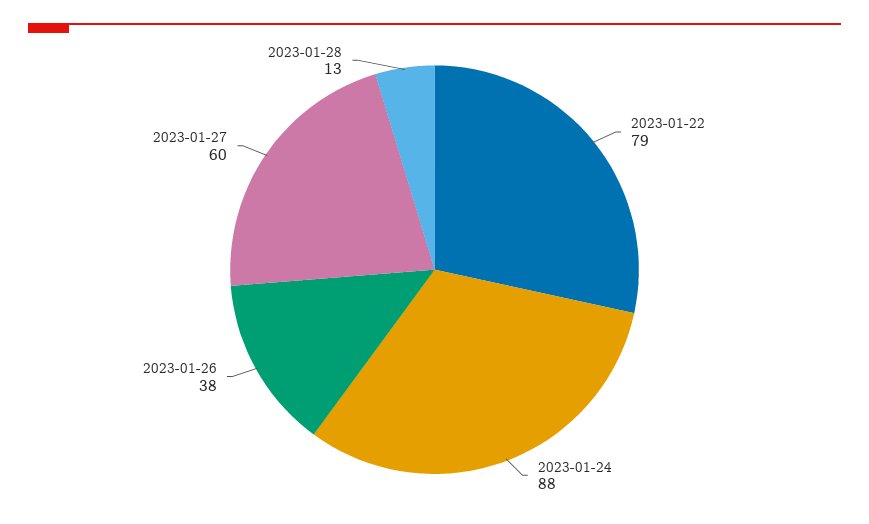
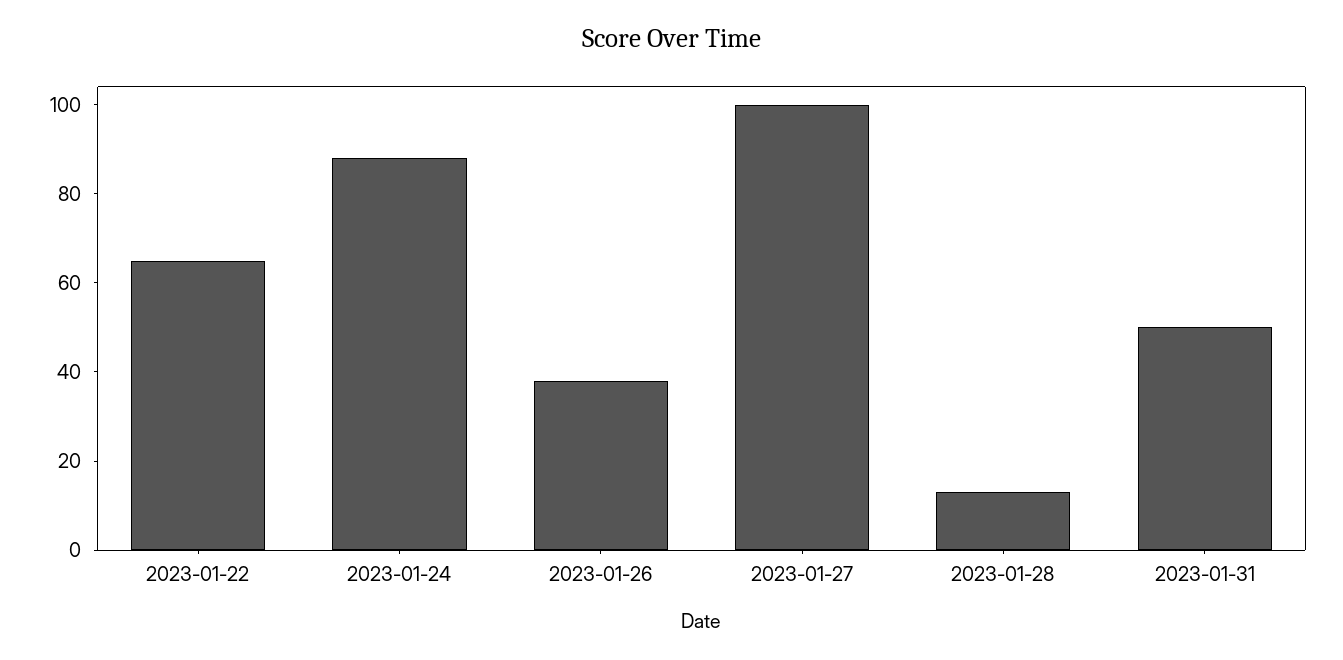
2023-01-22: 79 -> 65
2023-01-27: 60 -> 100
2023-01-31: none -> 50

